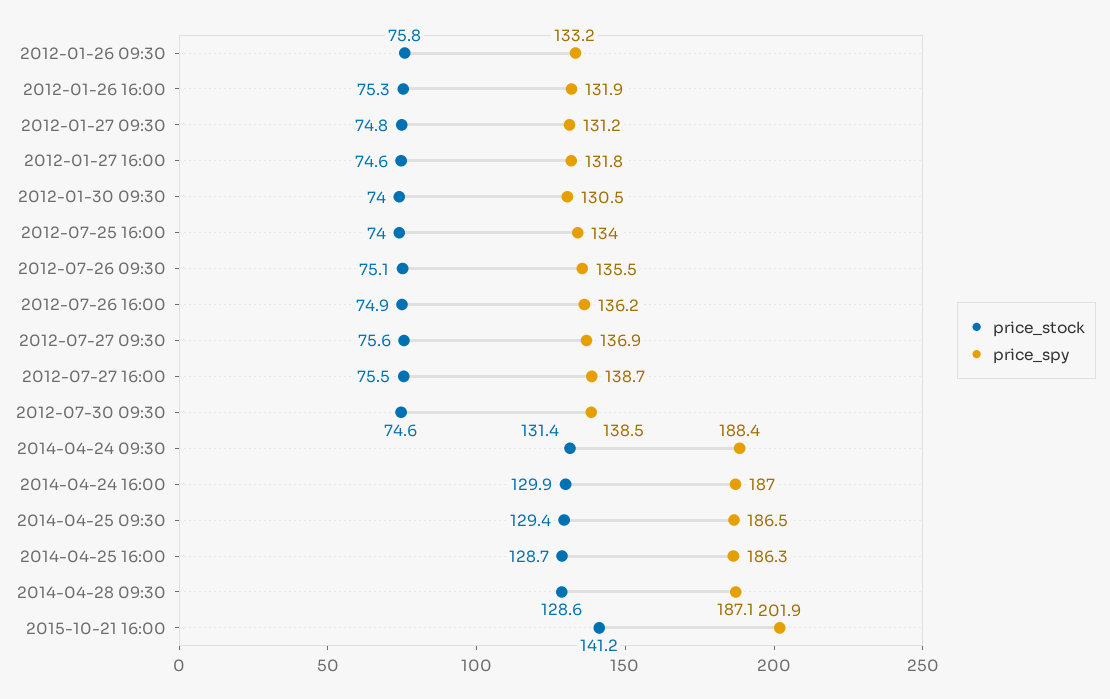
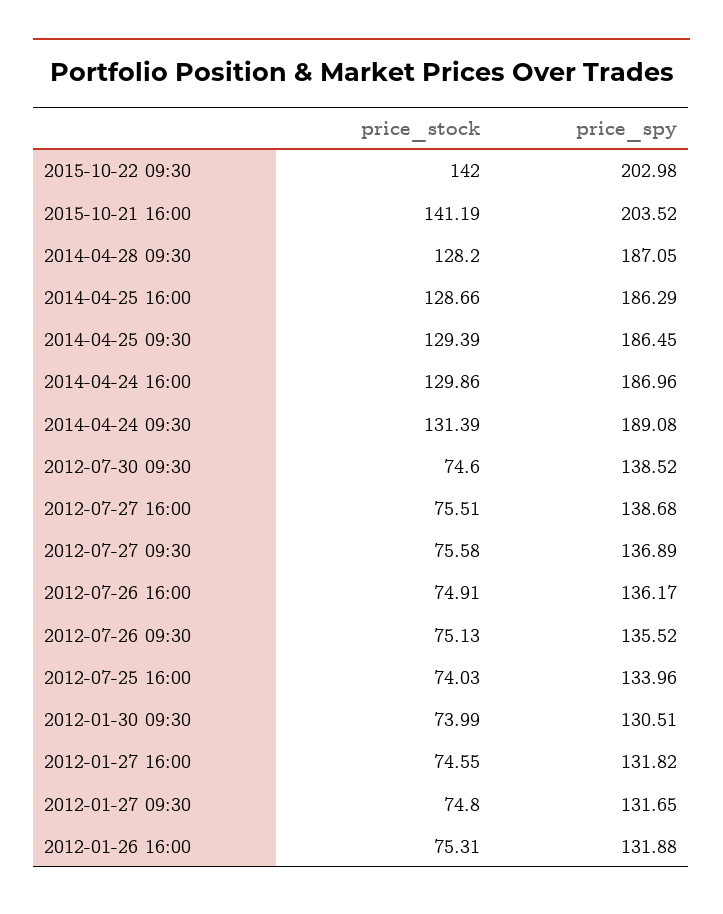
price_stock, 2012-01-26 09:30: 75.8 -> none
price_spy, 2012-01-26 09:30: 133.2 -> none
price_spy, 2012-01-27 09:30: 131.2 -> 131.65
price_spy, 2014-04-24 09:30: 188.4 -> 189.08
price_stock, 2014-04-28 09:30: 128.6 -> 128.2
price_spy, 2015-10-21 16:00: 201.9 -> 203.52
price_stock, 2015-10-22 09:30: none -> 142
price_spy, 2015-10-22 09:30: none -> 202.98

